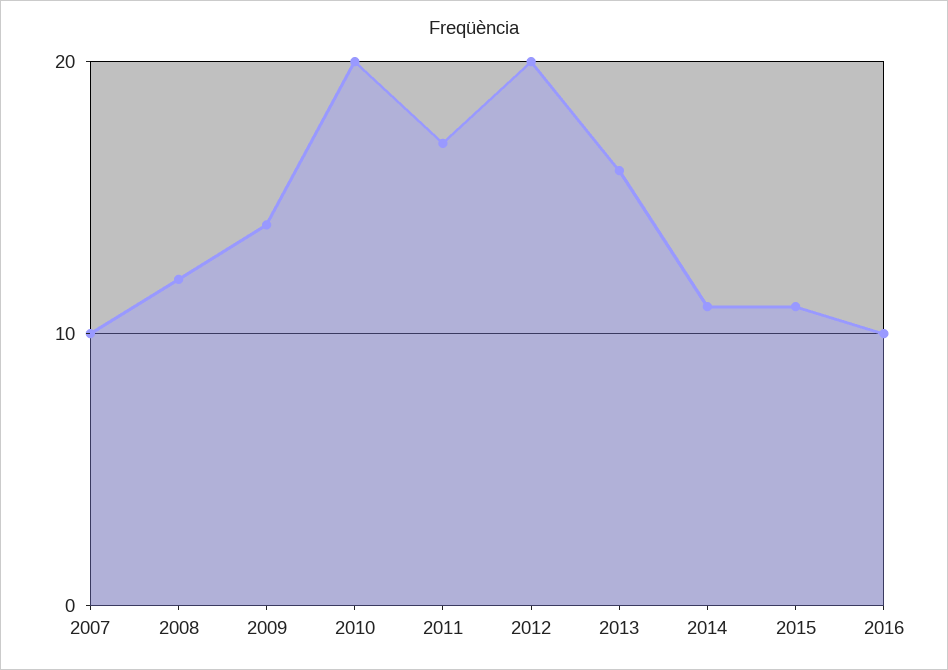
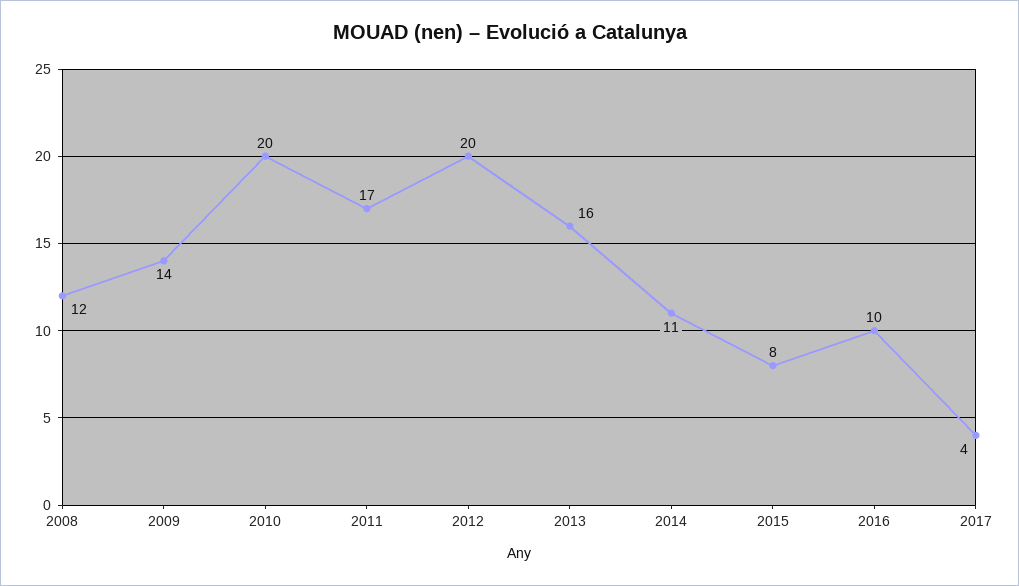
2007: 10 -> none
2015: 11 -> 8
2017: none -> 4

